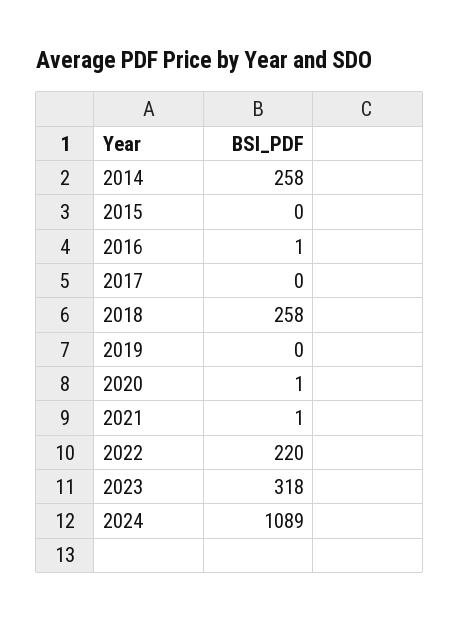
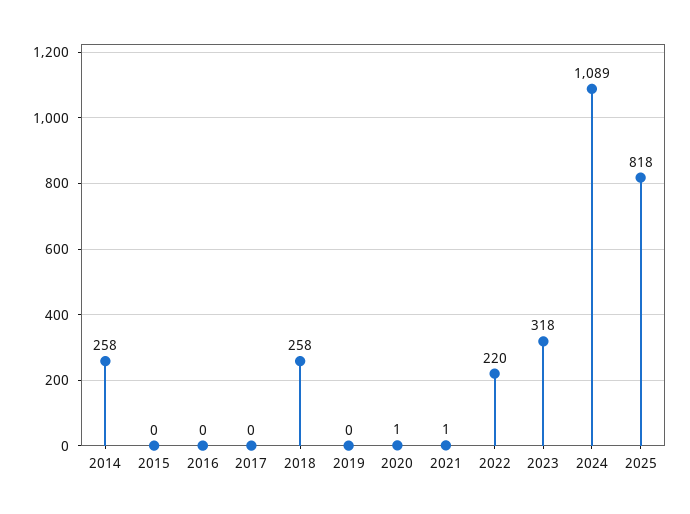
2016: 1 -> 0
2025: none -> 818

